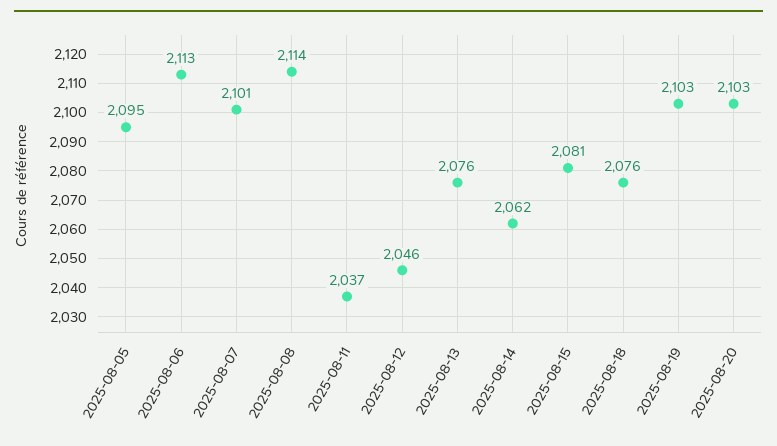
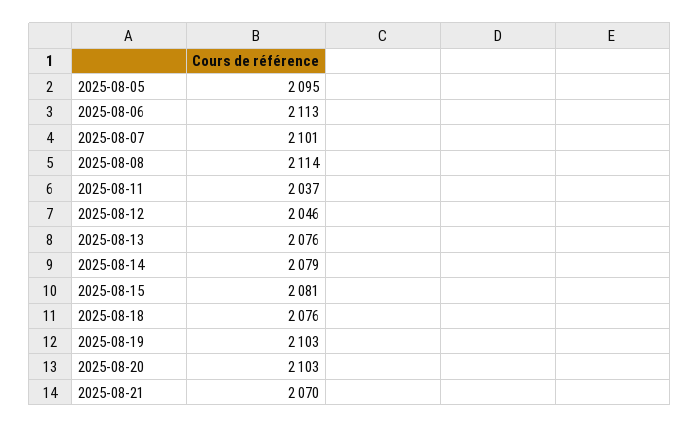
2025-08-14: 2062 -> 2079
2025-08-21: none -> 2070

